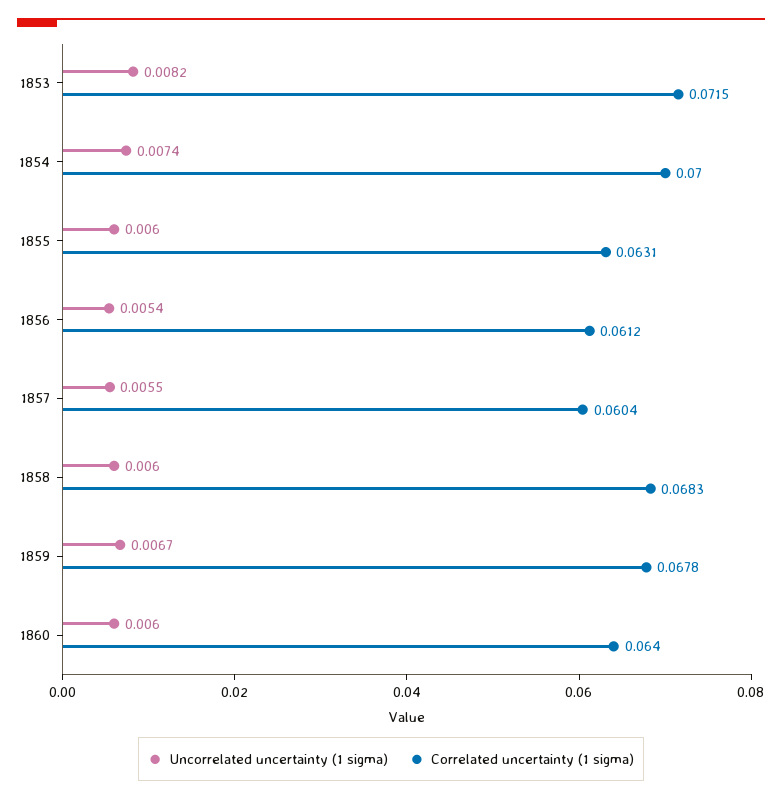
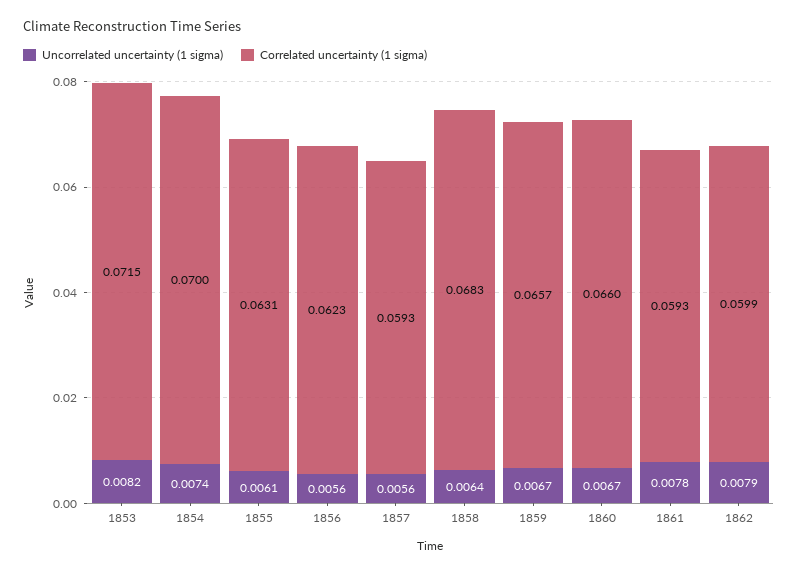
Uncorrelated uncertainty (1 sigma), 1855: 0.006 -> 0.0061
Uncorrelated uncertainty (1 sigma), 1856: 0.0054 -> 0.0056
Correlated uncertainty (1 sigma), 1856: 0.0612 -> 0.0623
Uncorrelated uncertainty (1 sigma), 1857: 0.0055 -> 0.0056
Correlated uncertainty (1 sigma), 1857: 0.0604 -> 0.0593
Uncorrelated uncertainty (1 sigma), 1858: 0.006 -> 0.0064
Correlated uncertainty (1 sigma), 1859: 0.0678 -> 0.0657
Uncorrelated uncertainty (1 sigma), 1860: 0.006 -> 0.0067
Correlated uncertainty (1 sigma), 1860: 0.064 -> 0.066
Uncorrelated uncertainty (1 sigma), 1861: none -> 0.0078
Correlated uncertainty (1 sigma), 1861: none -> 0.0593
Uncorrelated uncertainty (1 sigma), 1862: none -> 0.0079
Correlated uncertainty (1 sigma), 1862: none -> 0.0599

